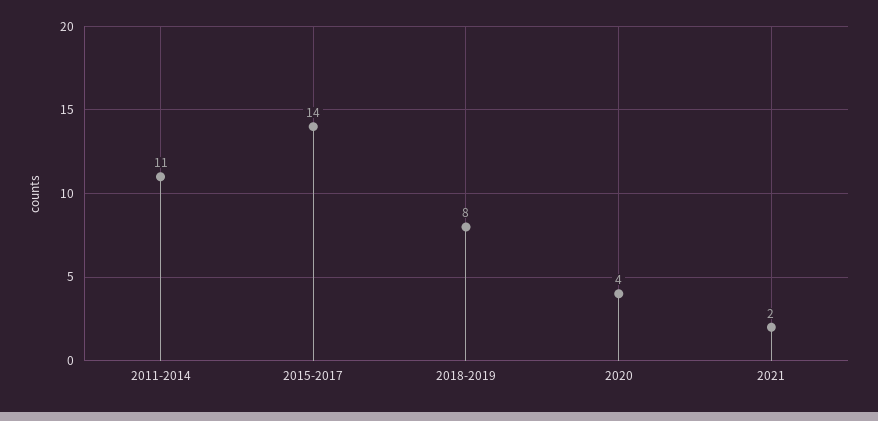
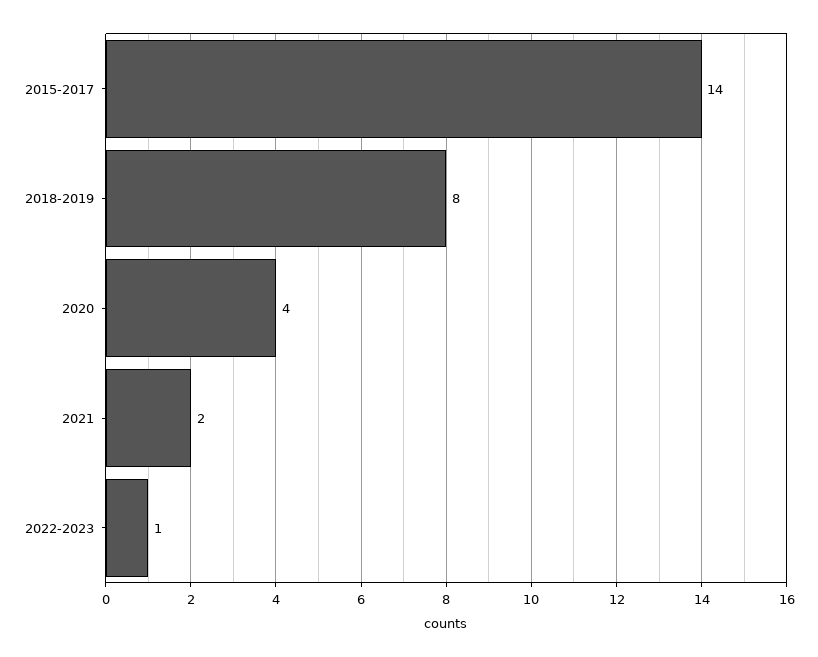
2011-2014: 11 -> none
2022-2023: none -> 1

